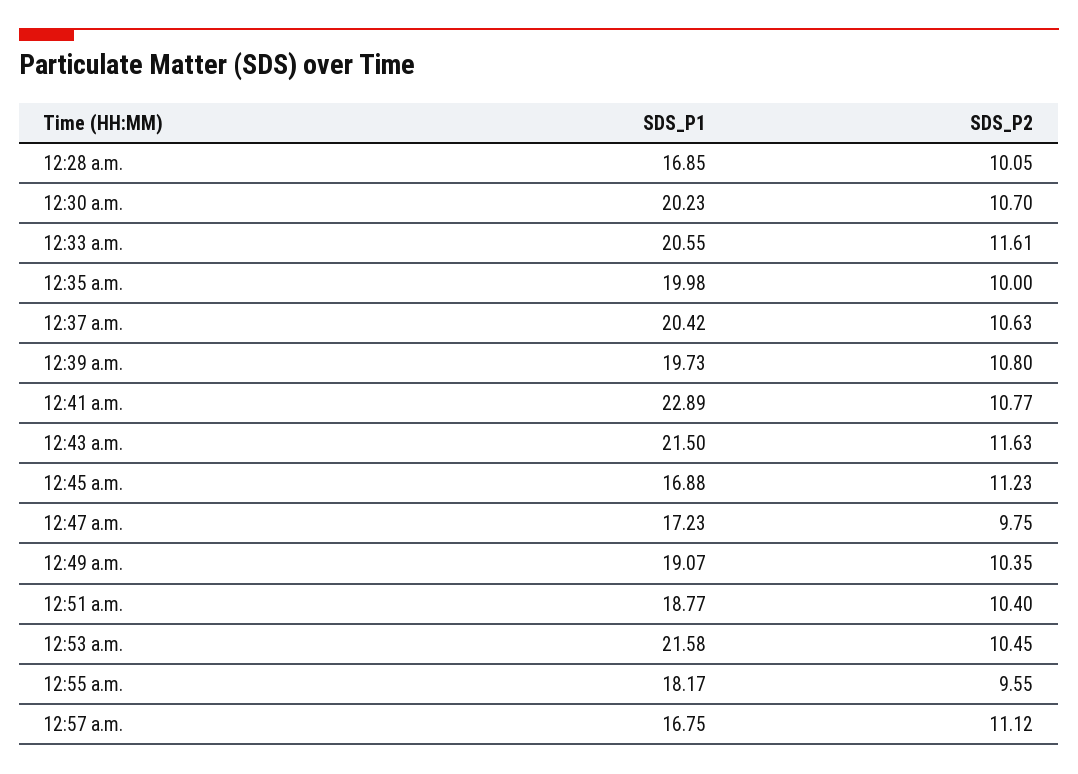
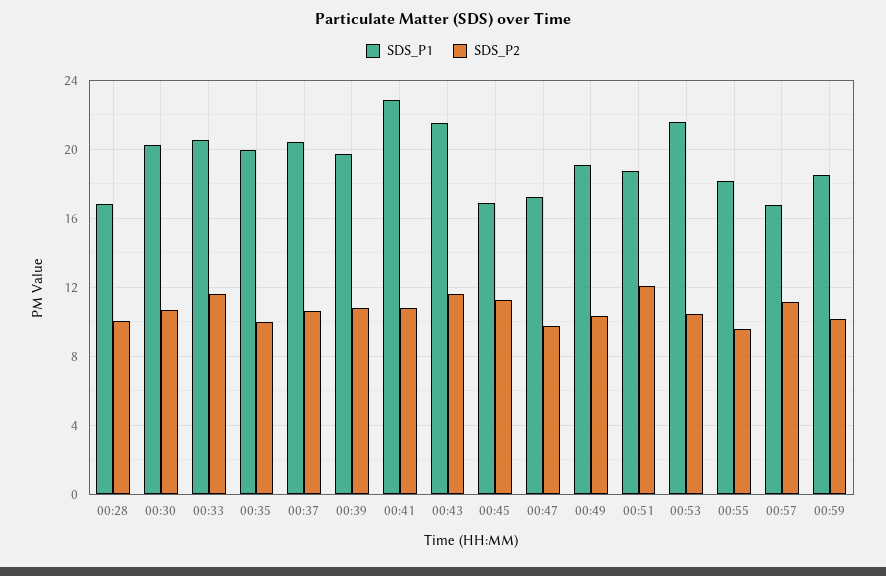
SDS_P2, 12:51 a.m.: 10.4 -> 12
SDS_P1, 00:59: none -> 18.5
SDS_P2, 00:59: none -> 10

